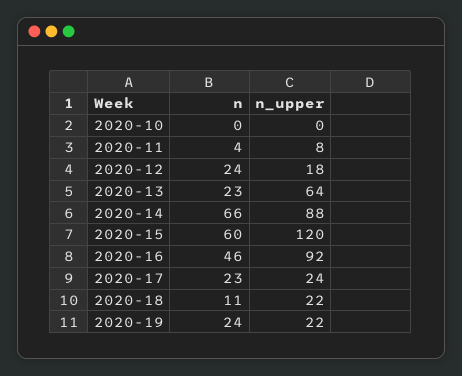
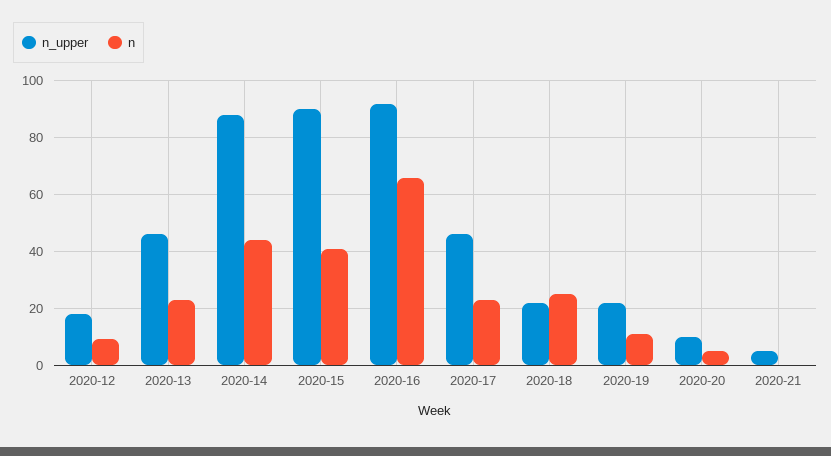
n, 2020-10: 0 -> none
n_upper, 2020-10: 0 -> none
n, 2020-11: 4 -> none
n_upper, 2020-11: 8 -> none
n, 2020-12: 24 -> 10
n_upper, 2020-13: 64 -> 45
n, 2020-14: 66 -> 45
n, 2020-15: 60 -> 40
n_upper, 2020-15: 120 -> 90
n, 2020-16: 46 -> 65
n_upper, 2020-17: 24 -> 45
n, 2020-18: 11 -> 25
n, 2020-19: 24 -> 10
n_upper, 2020-20: none -> 10
n, 2020-20: none -> 5
n_upper, 2020-21: none -> 5
n, 2020-21: none -> 0

